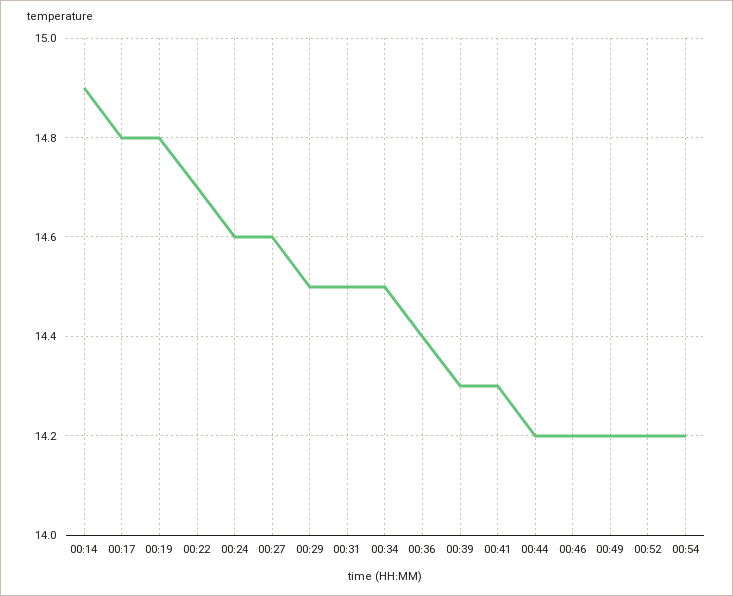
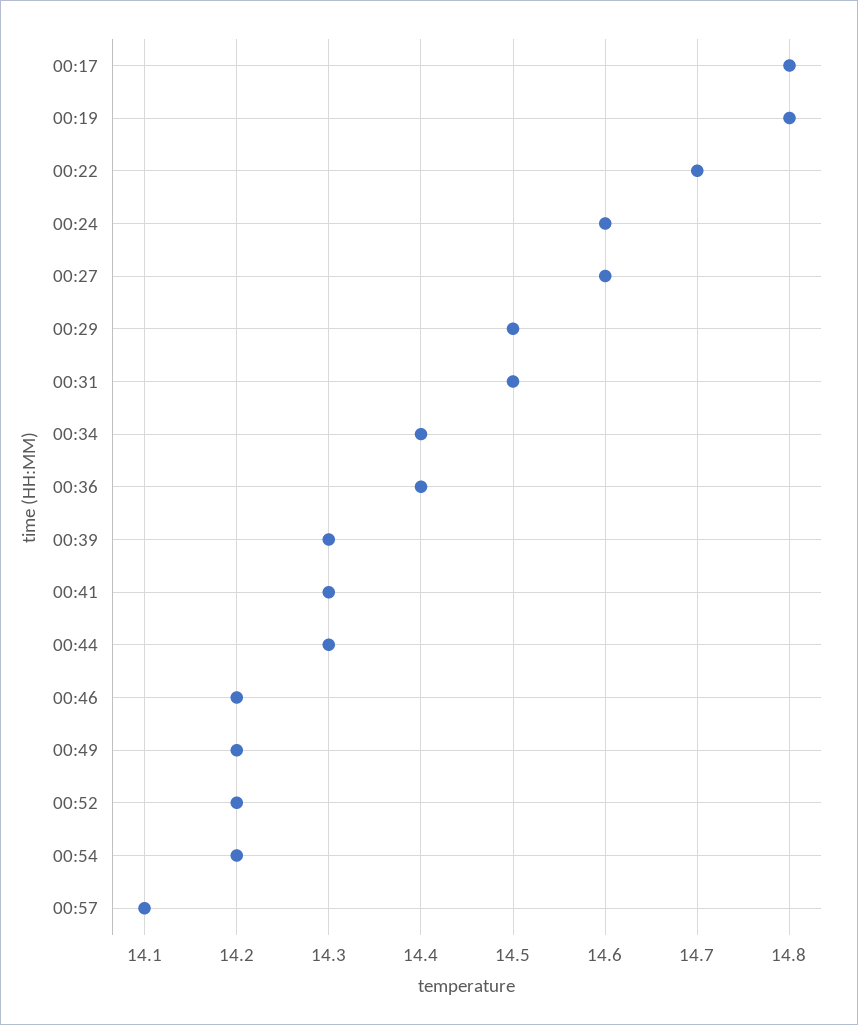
00:14: 14.9 -> none
00:34: 14.5 -> 14.4
00:44: 14.2 -> 14.3
00:57: none -> 14.1

